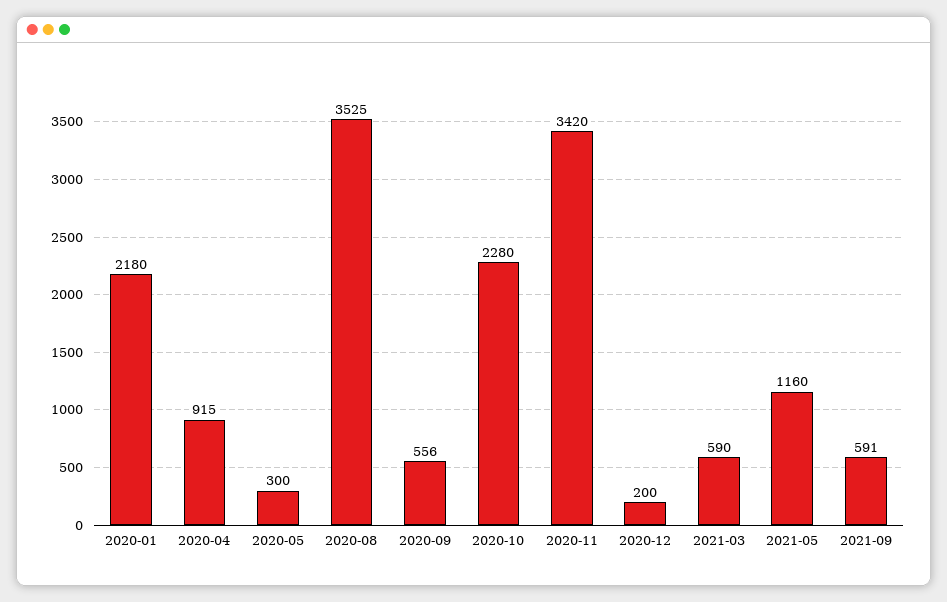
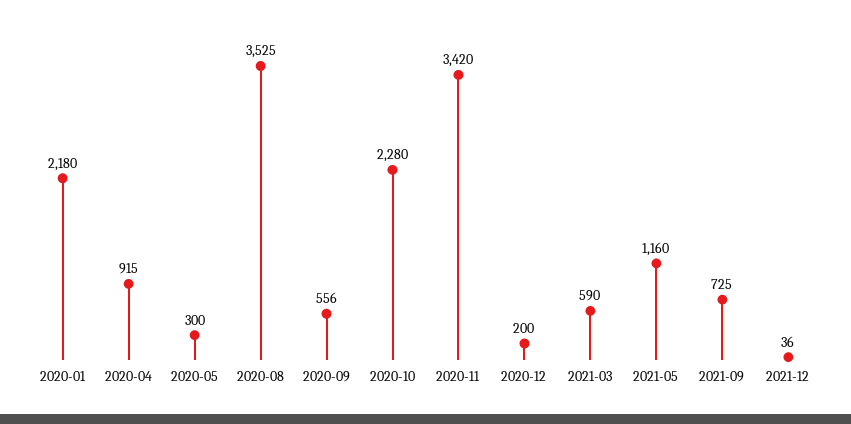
2021-09: 591 -> 725
2021-12: none -> 36

